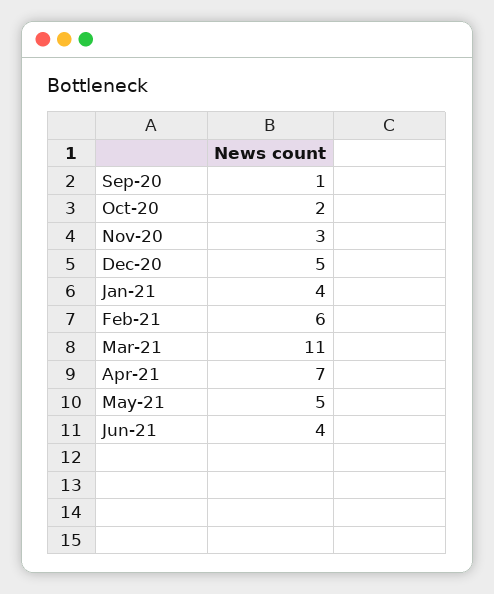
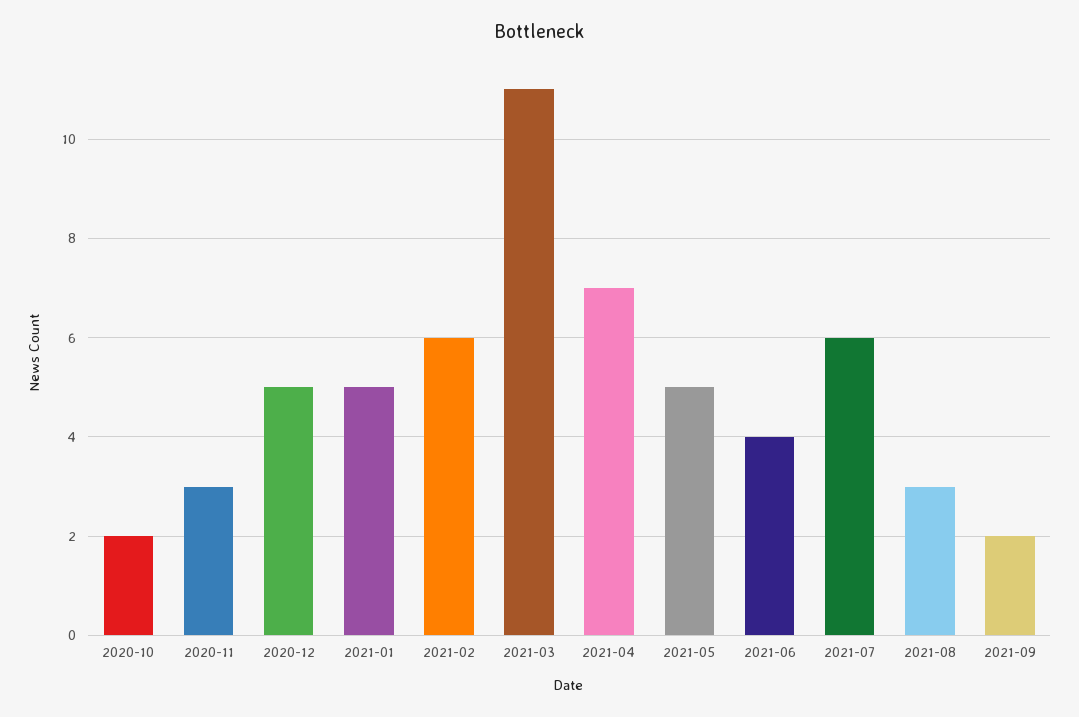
Sep-20: 1 -> none
Jan-21: 4 -> 5
2021-07: none -> 6
2021-08: none -> 3
2021-09: none -> 2

